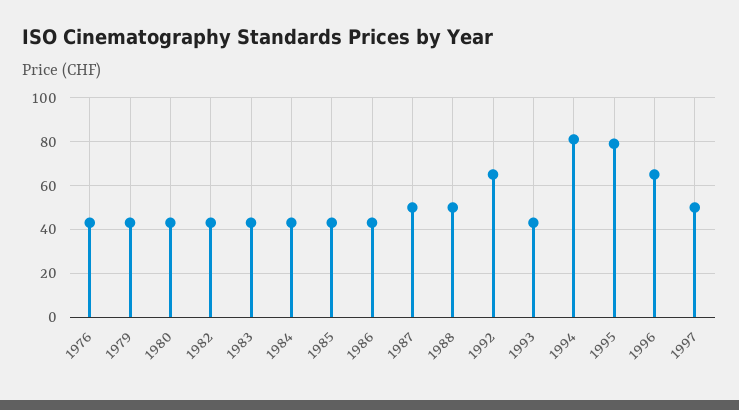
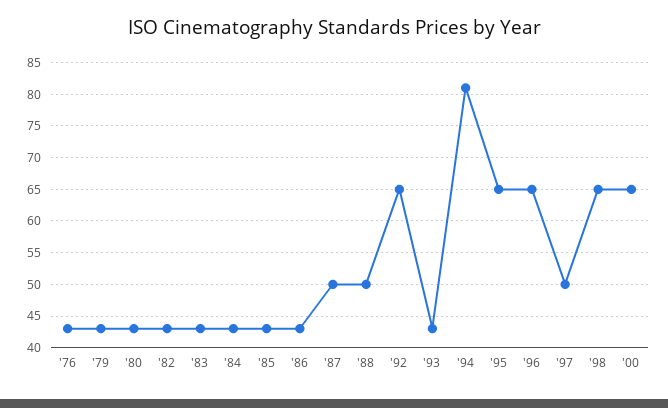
1995: 80 -> 65
'98: none -> 65
'00: none -> 65

